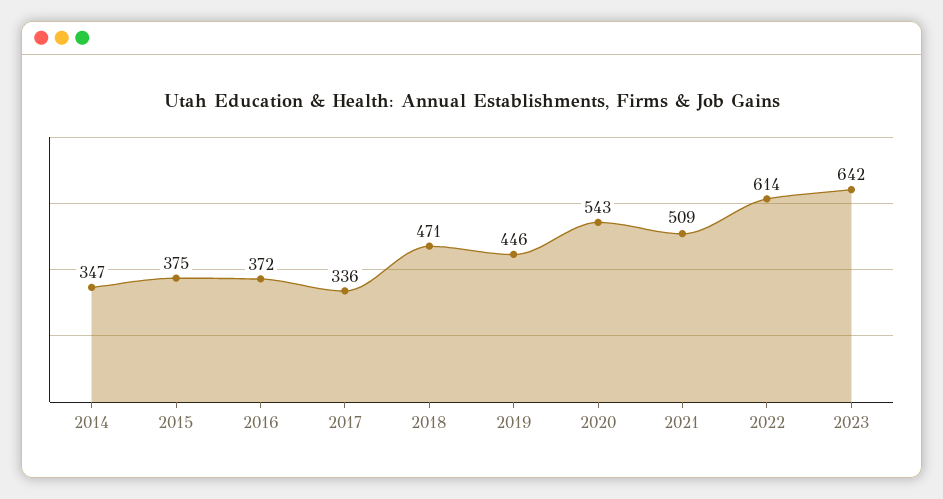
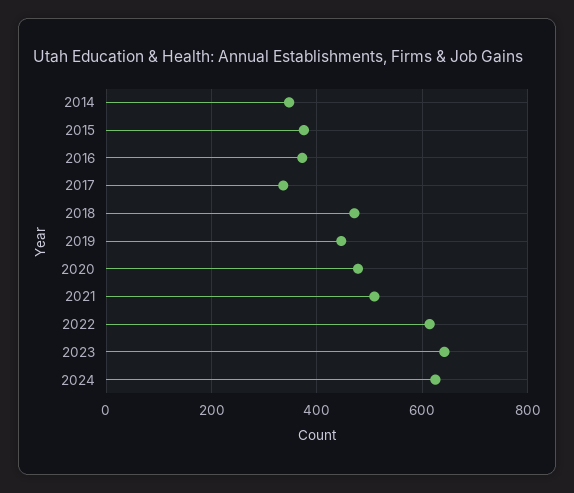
2020: 543 -> 480
2024: none -> 620

